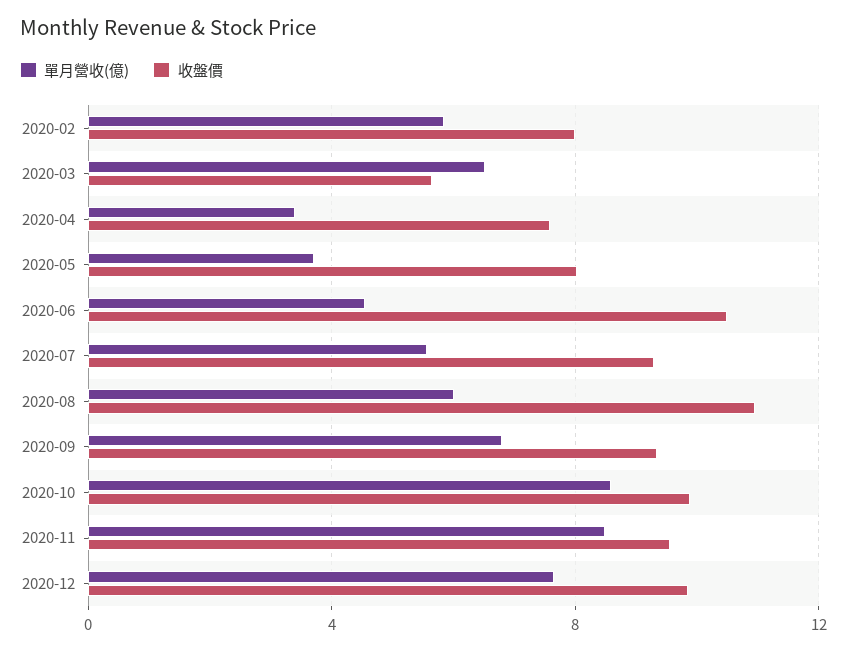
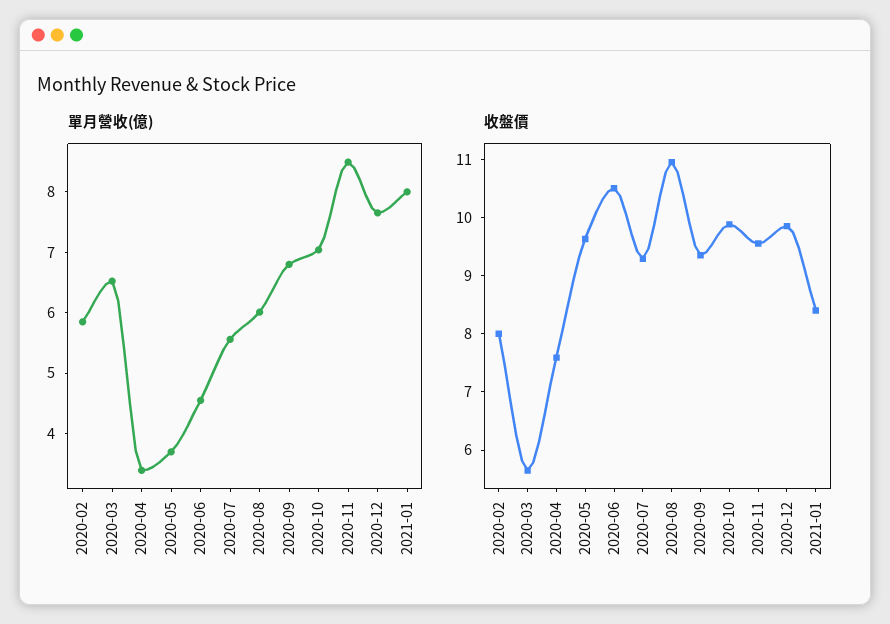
收盤價, 2020-05: 8 -> 9.6
單月營收(億), 2020-10: 8.5 -> 7
單月營收(億), 2021-01: none -> 8
收盤價, 2021-01: none -> 8.4

